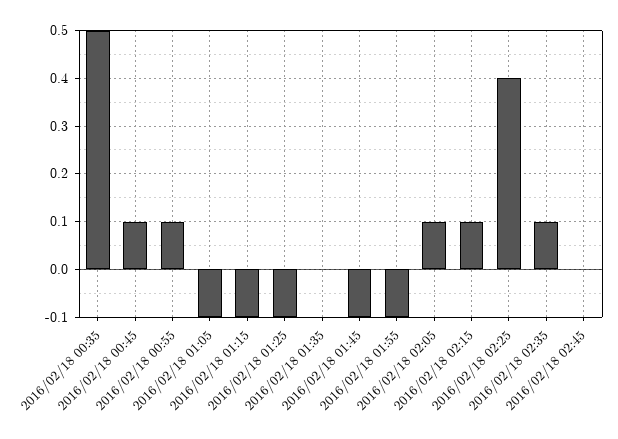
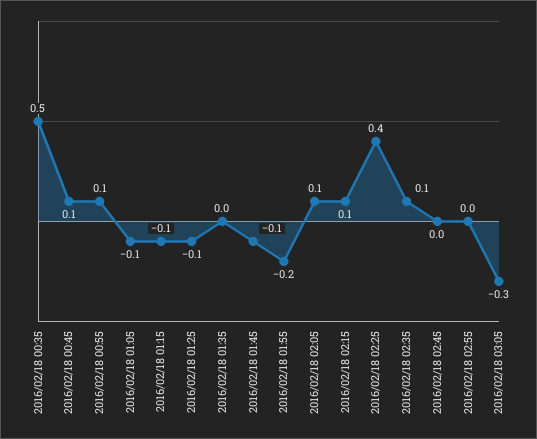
2016/02/18 01:55: -0.1 -> -0.2
2016/02/18 02:55: none -> 0
2016/02/18 03:05: none -> -0.3

